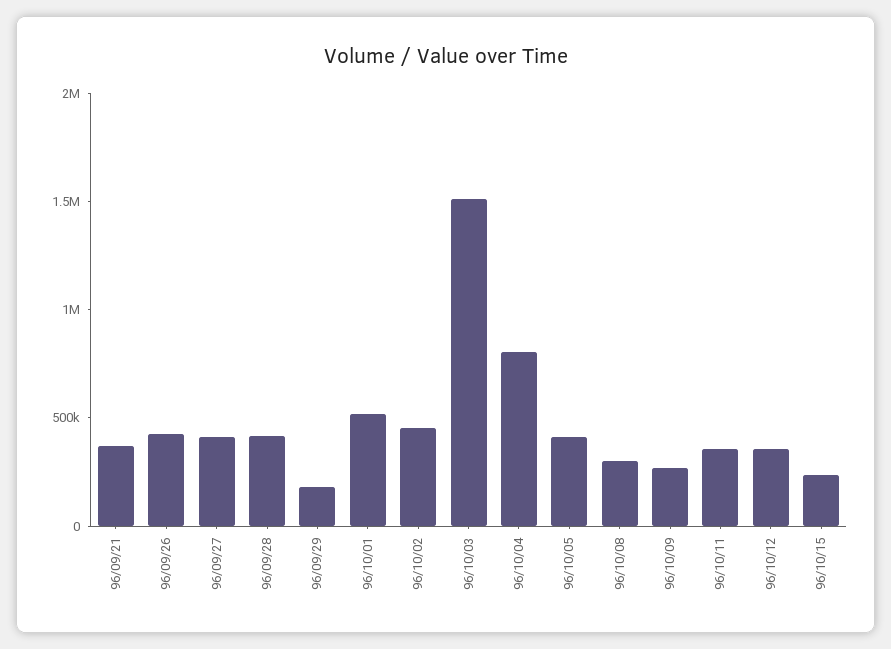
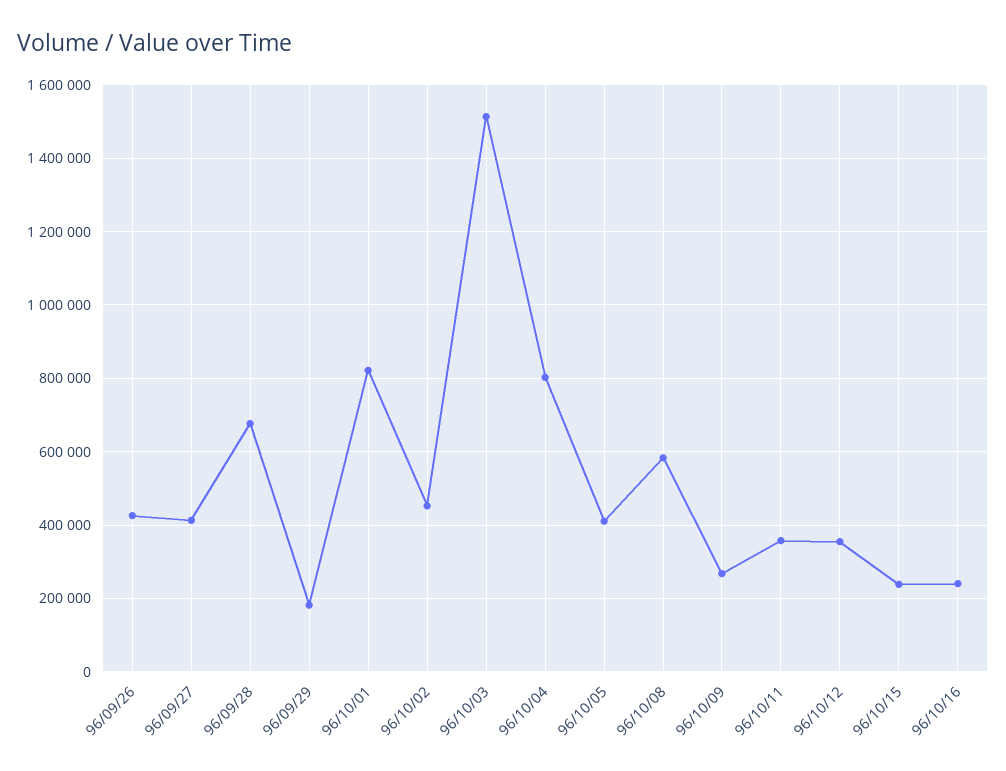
96/09/21: 400000 -> none
96/09/28: 400000 -> 680000
96/10/01: 500000 -> 820000
96/10/08: 300000 -> 580000
96/10/16: none -> 240000

